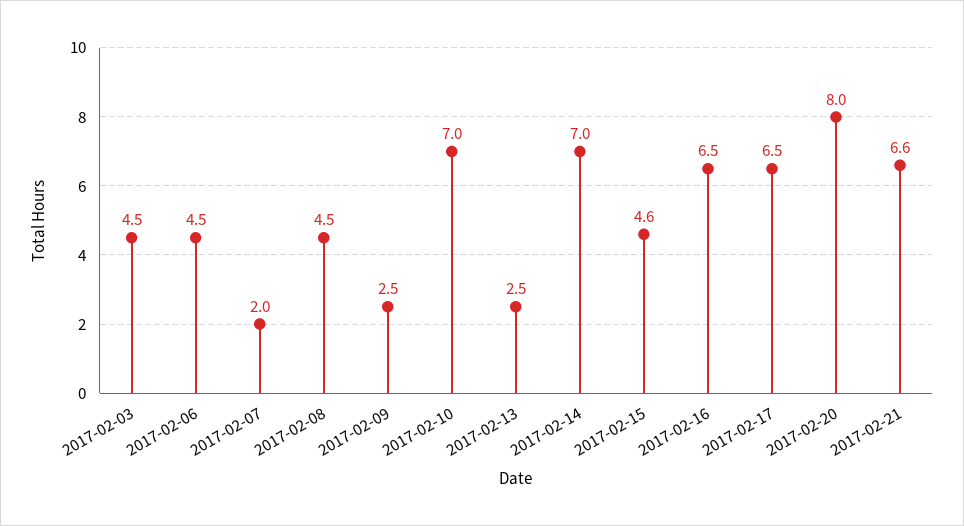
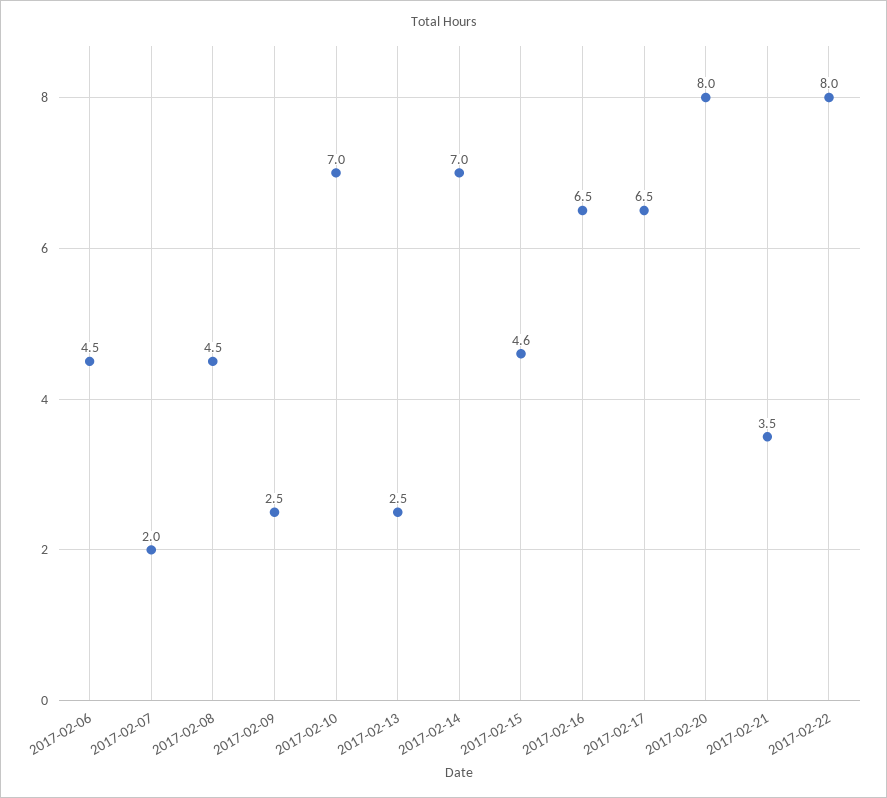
2017-02-03: 4.5 -> none
2017-02-21: 6.6 -> 3.5
2017-02-22: none -> 8

